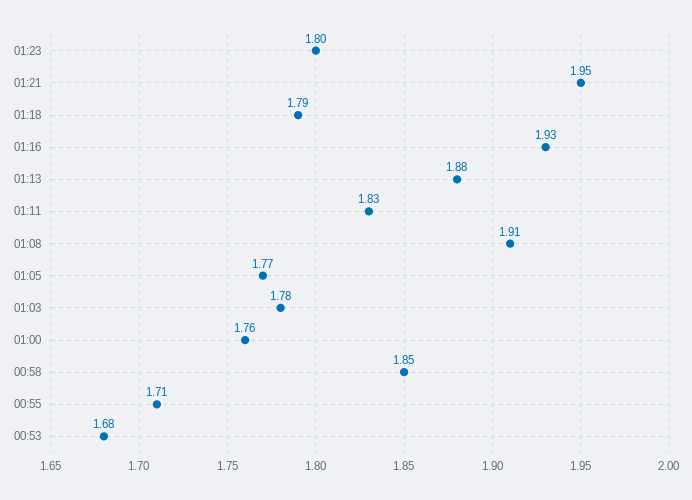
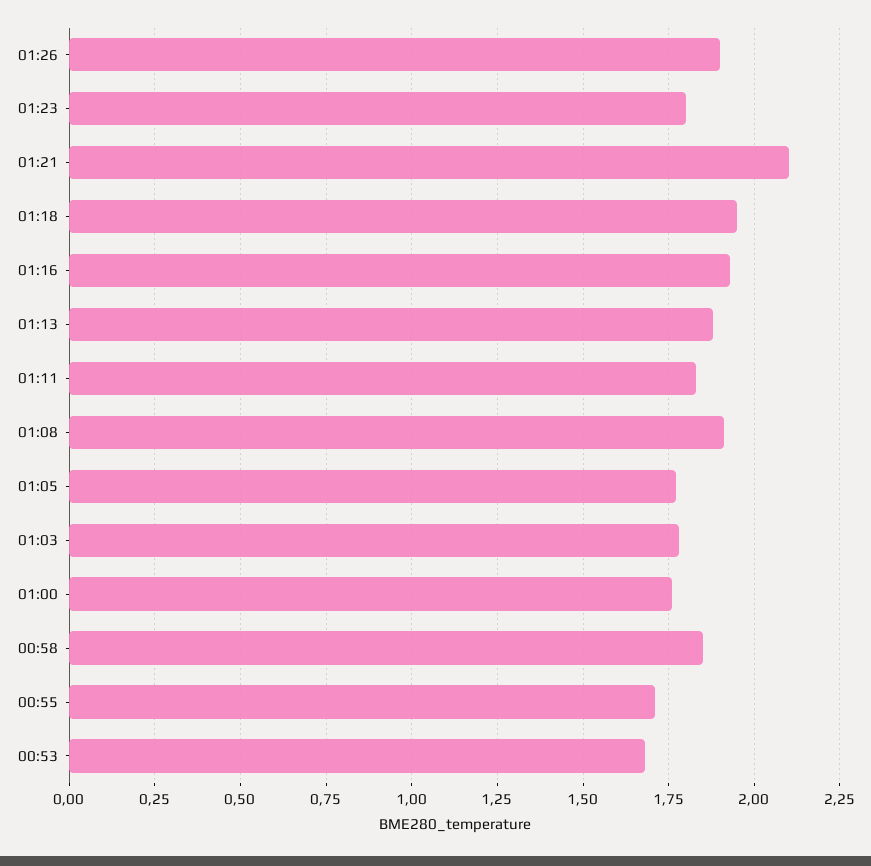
01:21: 1.95 -> 2.1
01:18: 1.79 -> 1.95
01:26: none -> 1.9

